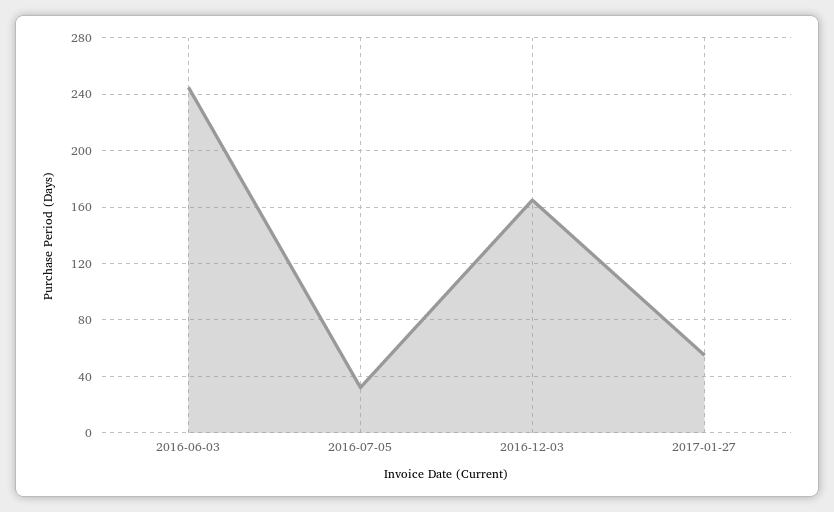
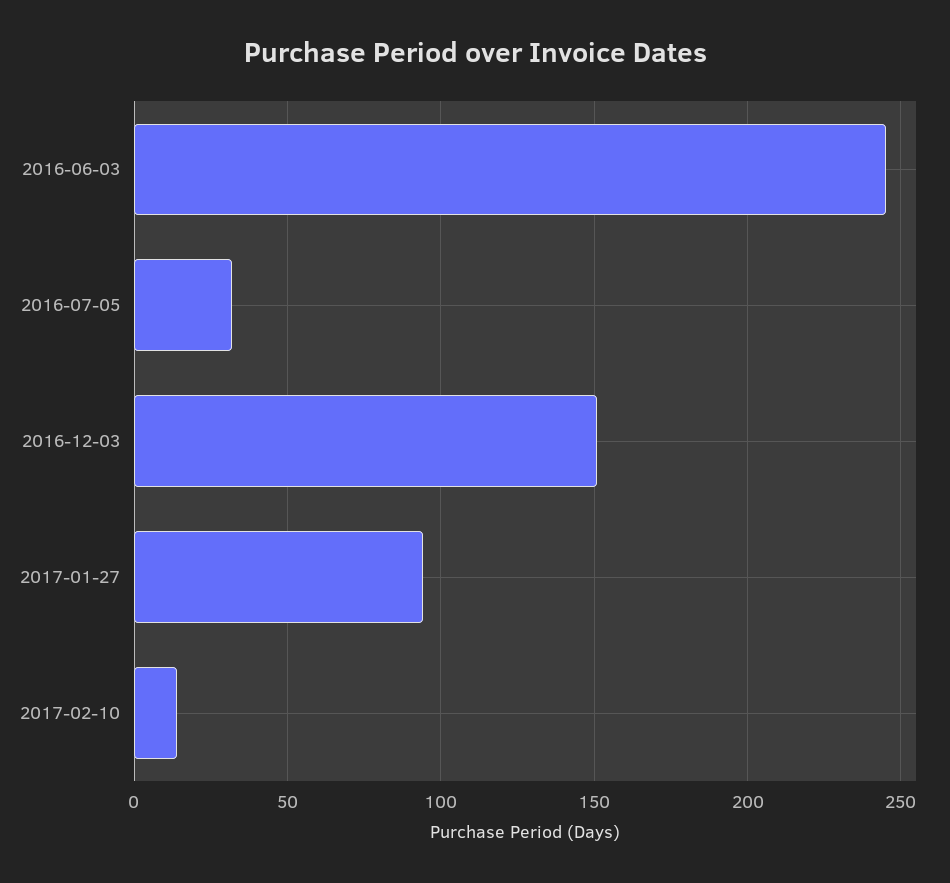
2016-12-03: 165 -> 150
2017-01-27: 55 -> 95
2017-02-10: none -> 15

